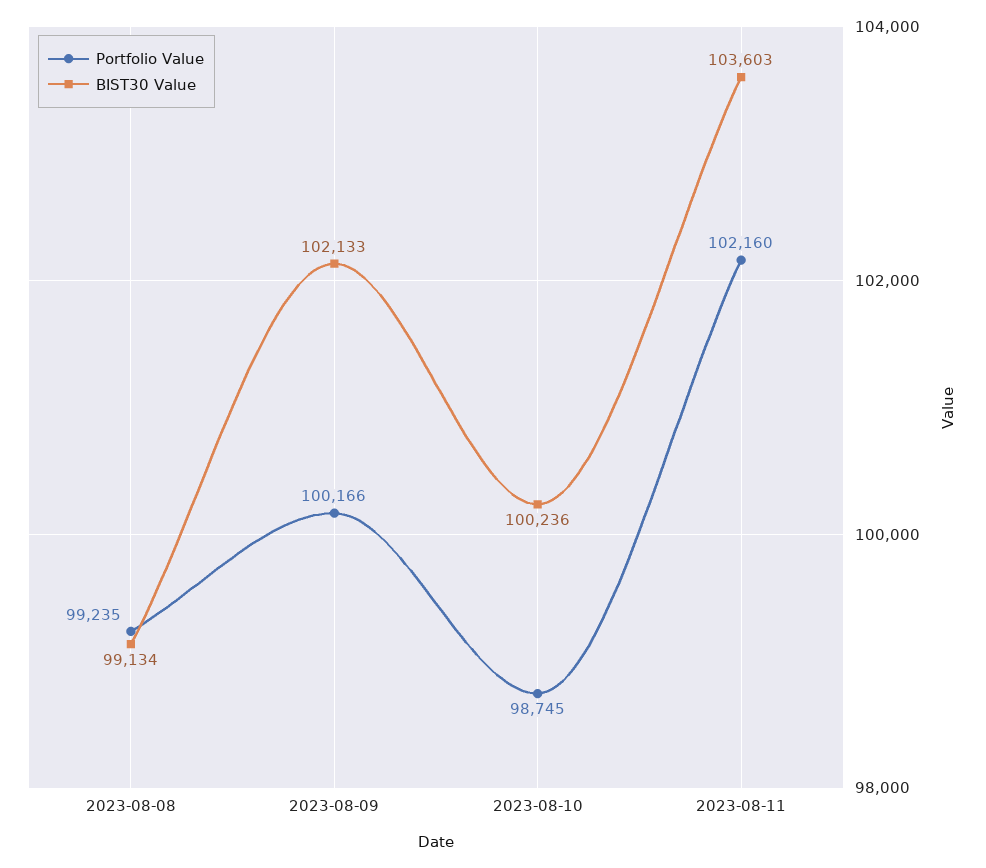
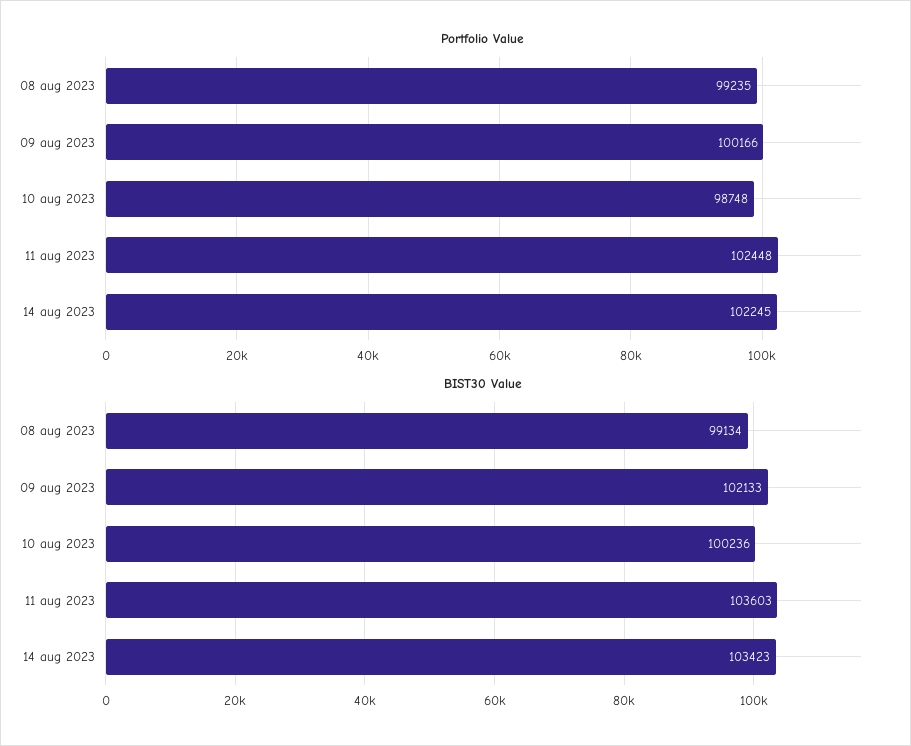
Portfolio Value, 2023-08-10: 98745 -> 98748
Portfolio Value, 2023-08-11: 102160 -> 102448
Portfolio Value, 14 aug 2023: none -> 102245
BIST30 Value, 14 aug 2023: none -> 103423

